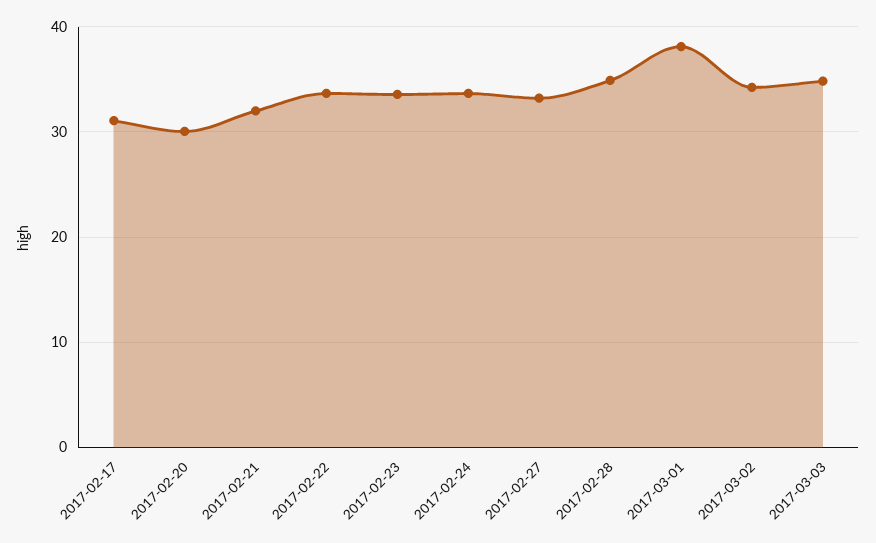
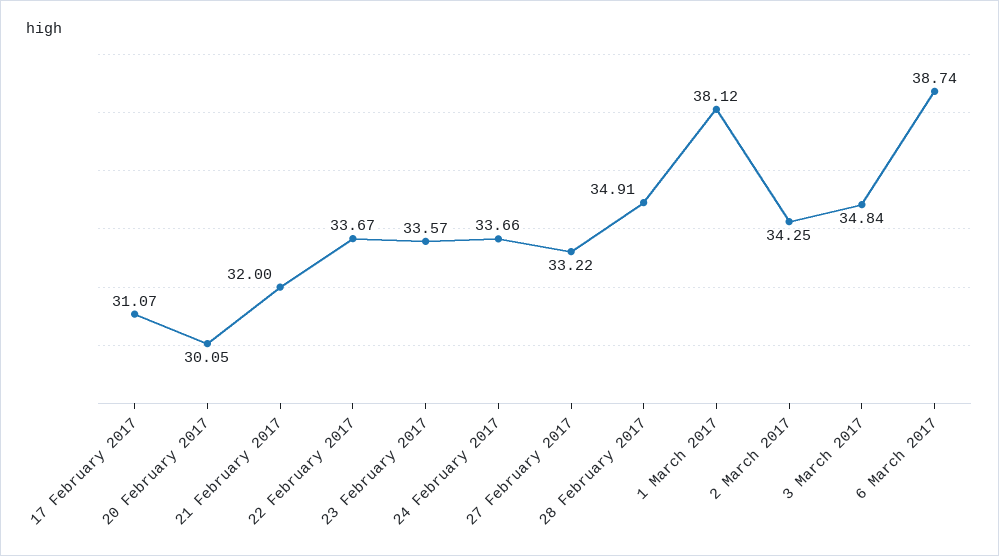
6 March 2017: none -> 38.74

